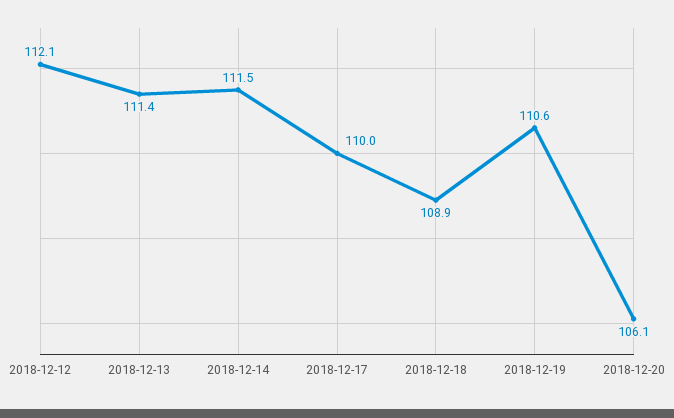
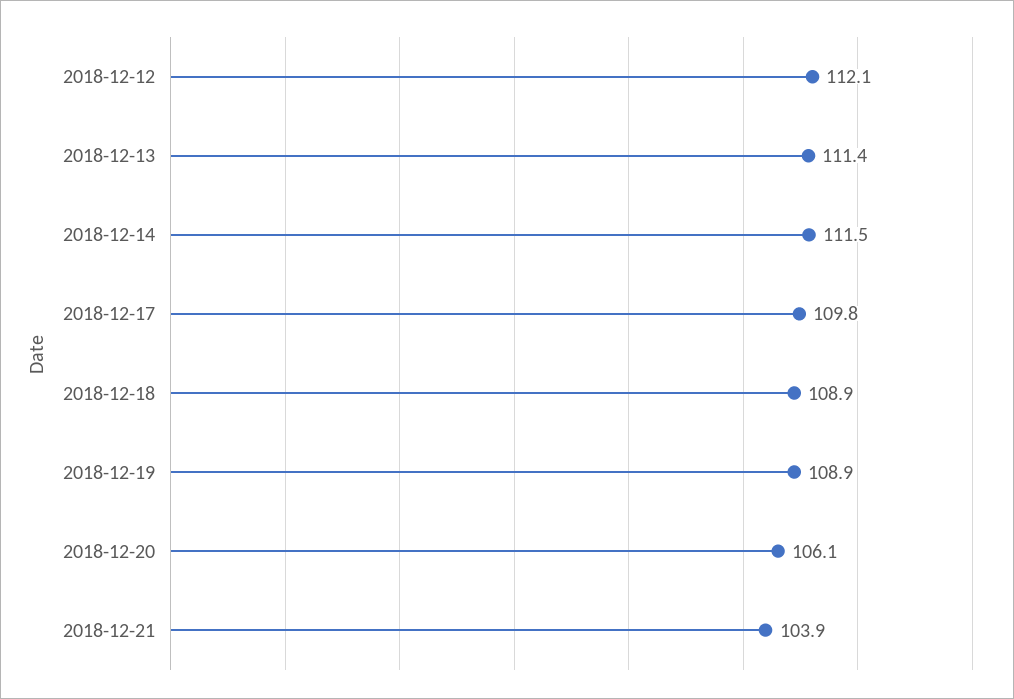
2018-12-17: 110 -> 109.8
2018-12-19: 110.6 -> 108.9
2018-12-21: none -> 103.9

